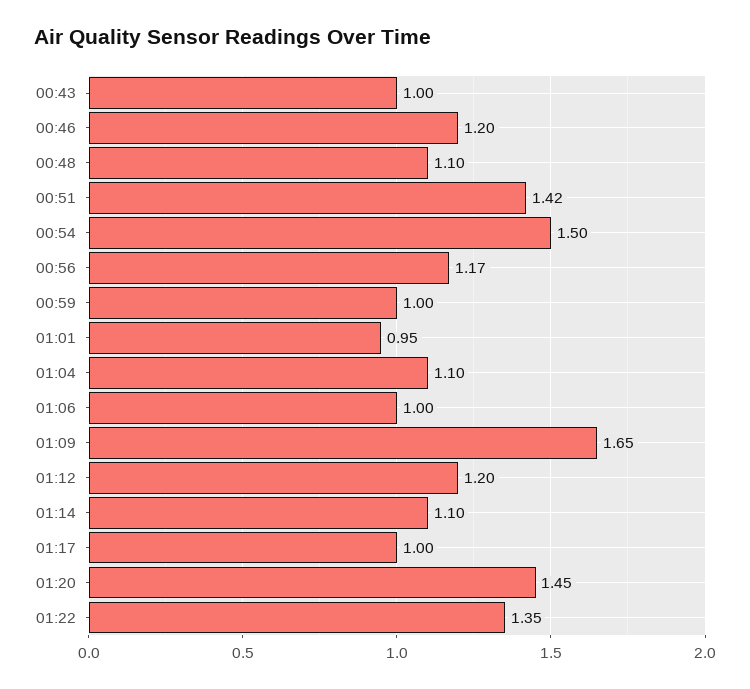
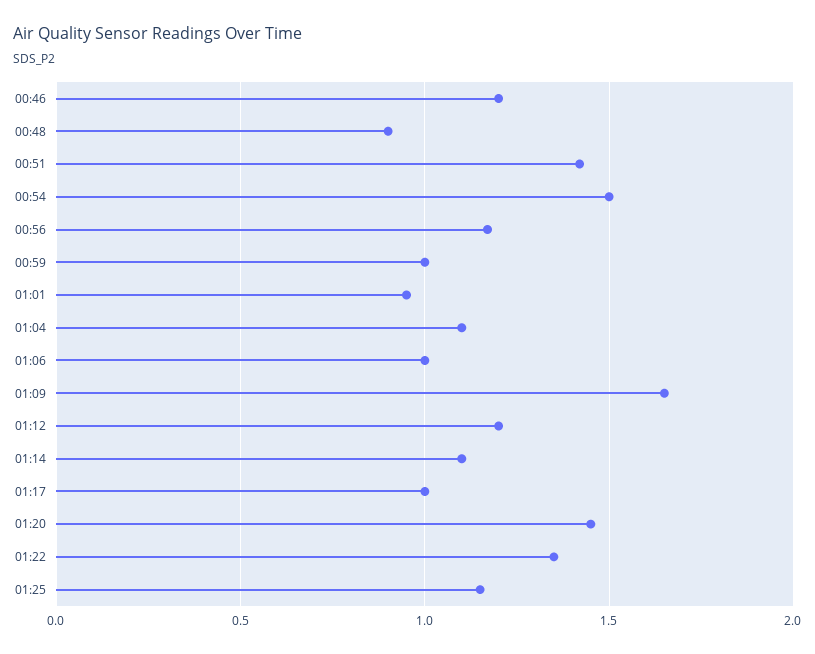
00:43: 1 -> none
00:48: 1.1 -> 0.9
01:25: none -> 1.15

